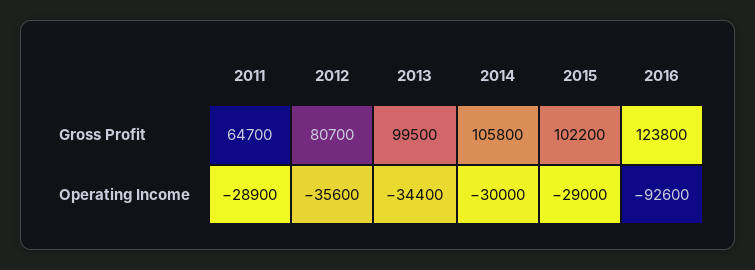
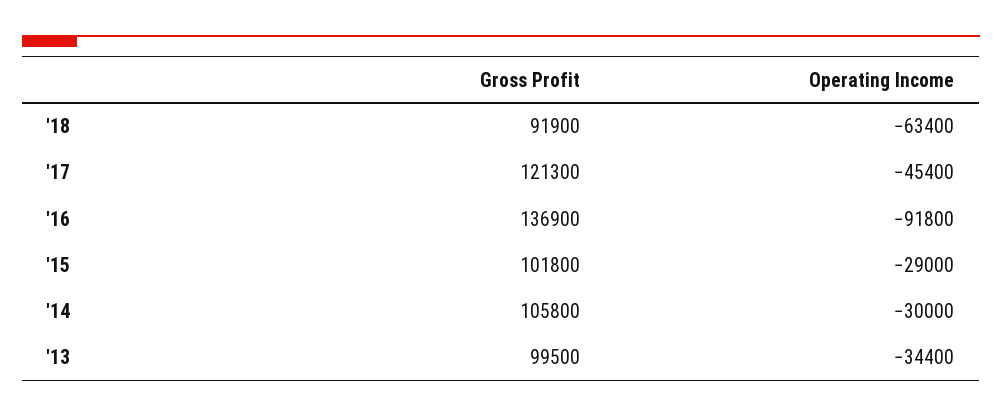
2011, Gross Profit: 64700 -> none
2012, Gross Profit: 80700 -> none
2015, Gross Profit: 102200 -> 101800
2016, Gross Profit: 123800 -> 136900
2011, Operating Income: -28900 -> none
2012, Operating Income: -35600 -> none
2016, Operating Income: -92600 -> -91800
'18, Gross Profit: none -> 91900
'18, Operating Income: none -> -63400
'17, Gross Profit: none -> 121300
'17, Operating Income: none -> -45400

